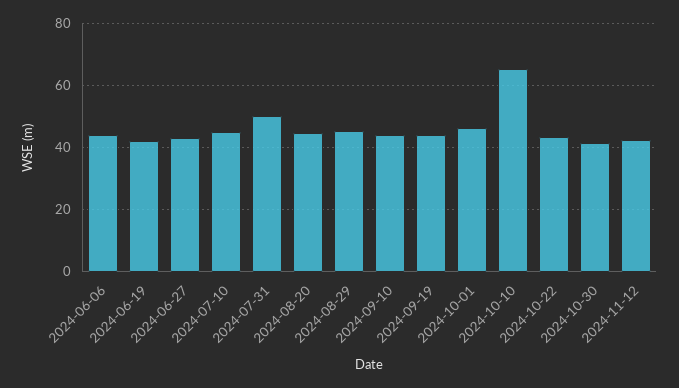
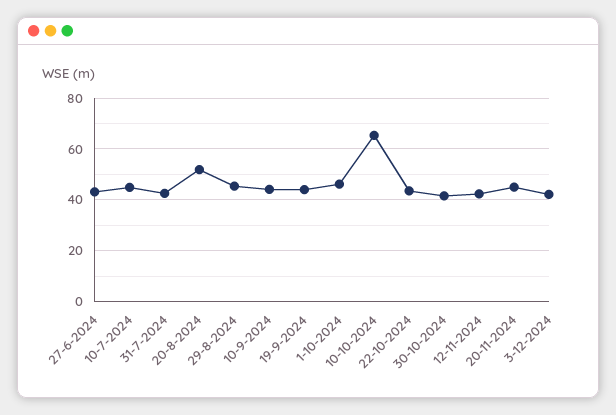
2024-06-06: 44 -> none
2024-06-19: 42 -> none
2024-07-31: 50 -> 42.5
2024-08-20: 44 -> 52.5
20-11-2024: none -> 45
3-12-2024: none -> 42.5

